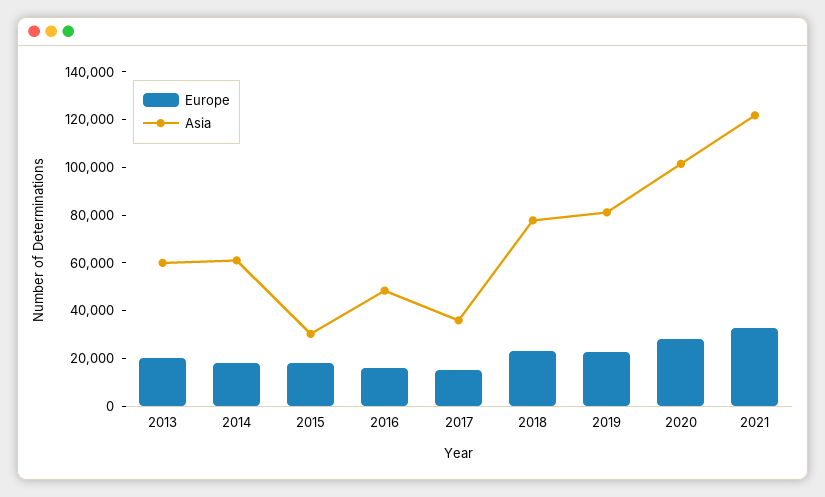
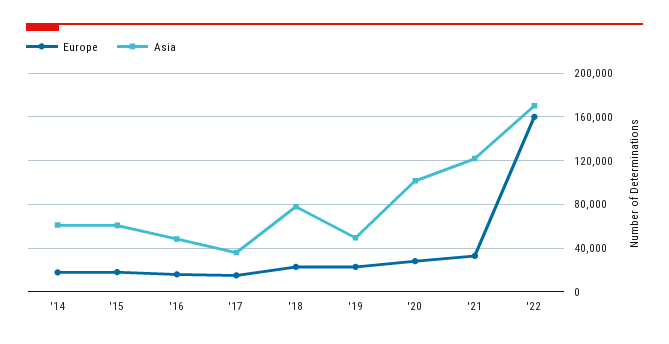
Europe, 2013: 20000 -> none
Asia, 2013: 60000 -> none
Asia, 2015: 30000 -> 60000
Asia, 2019: 80000 -> 50000
Europe, '22: none -> 160000
Asia, '22: none -> 170000

